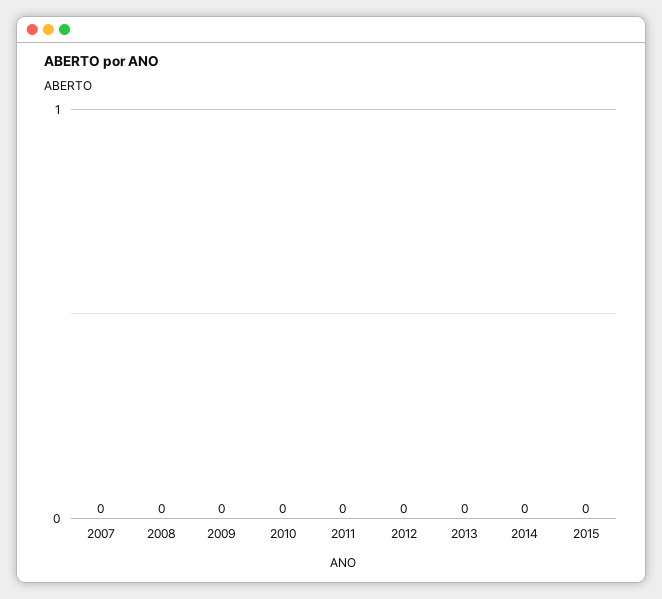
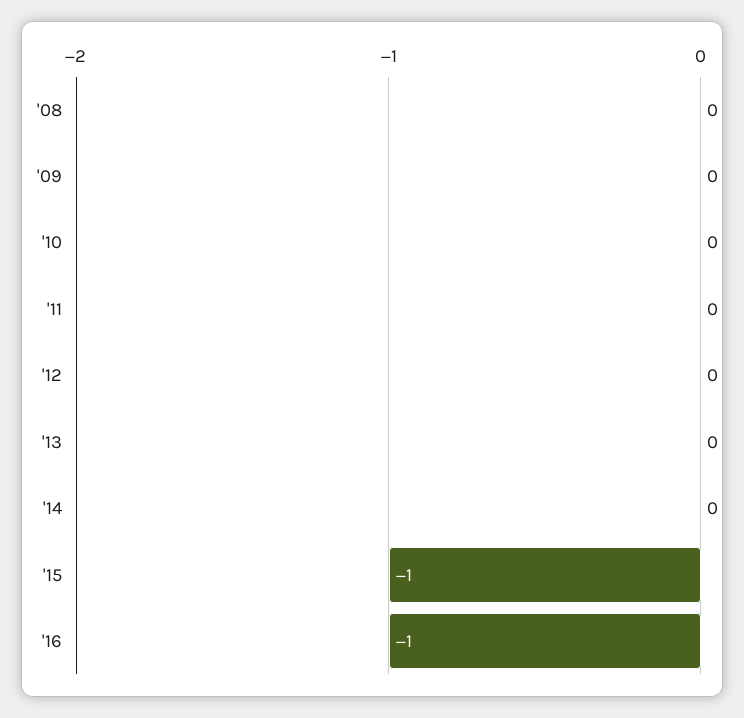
2007: 0 -> none
2015: 0 -> -1
'16: none -> -1

